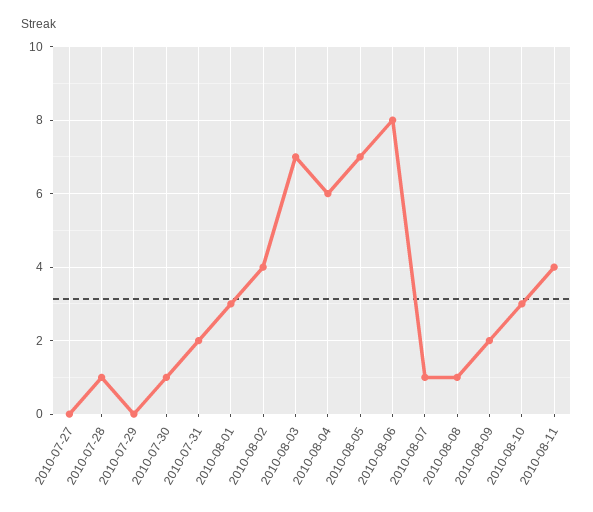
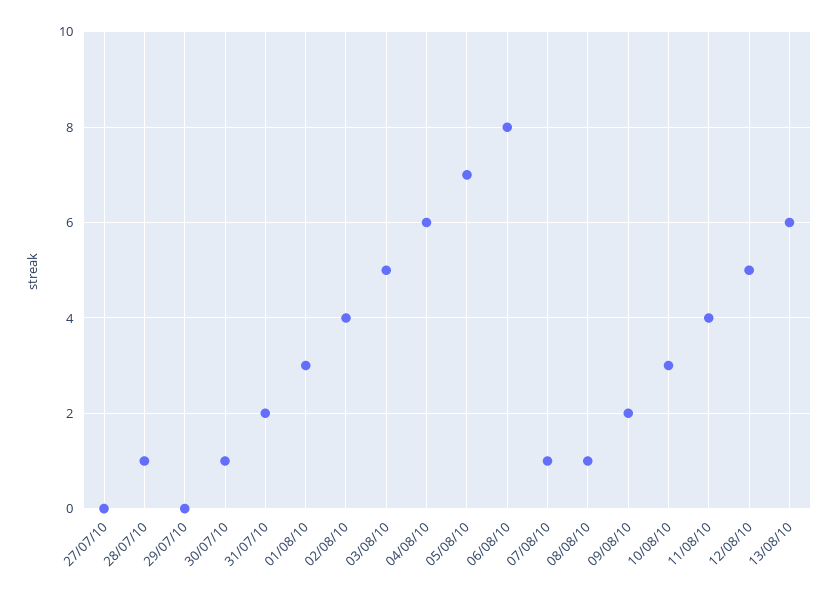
2010-08-03: 7 -> 5
12/08/10: none -> 5
13/08/10: none -> 6

